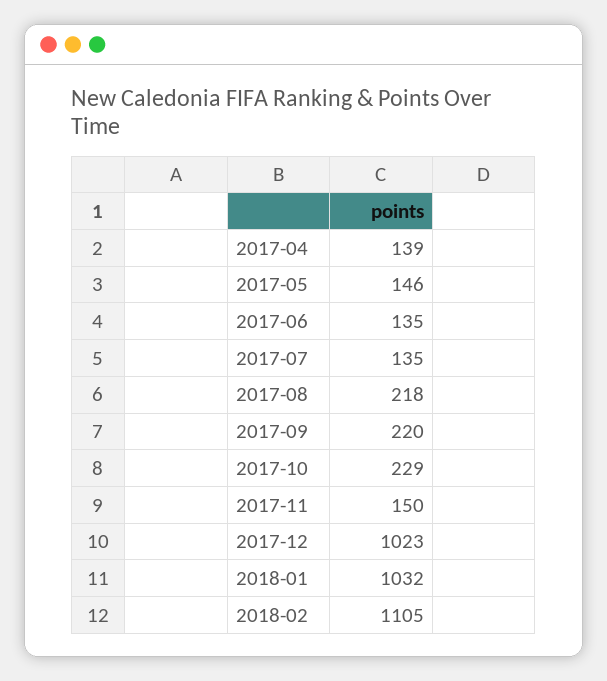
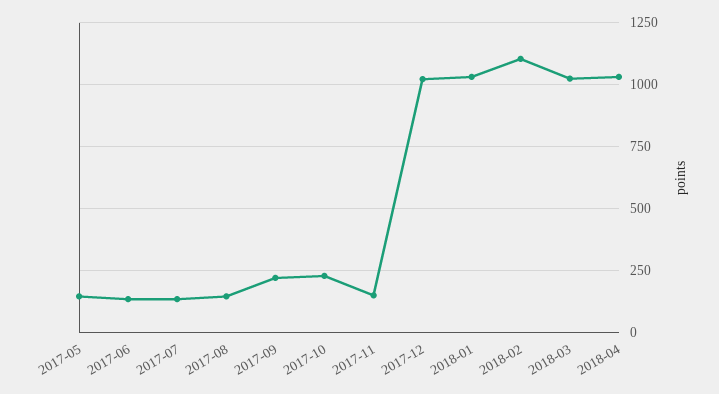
2017-04: 139 -> none
2017-08: 218 -> 150
2018-03: none -> 1025
2018-04: none -> 1025

